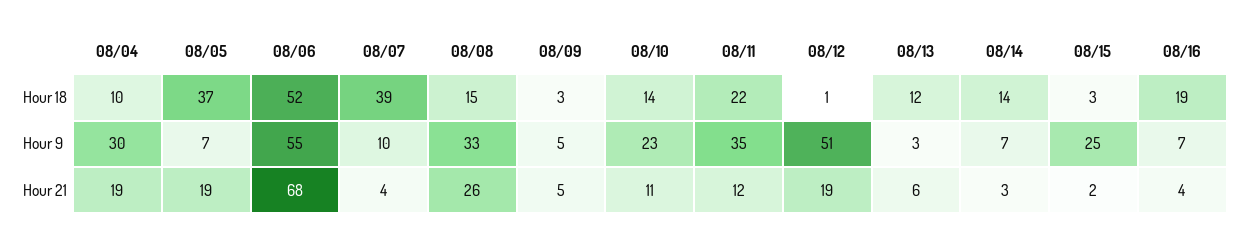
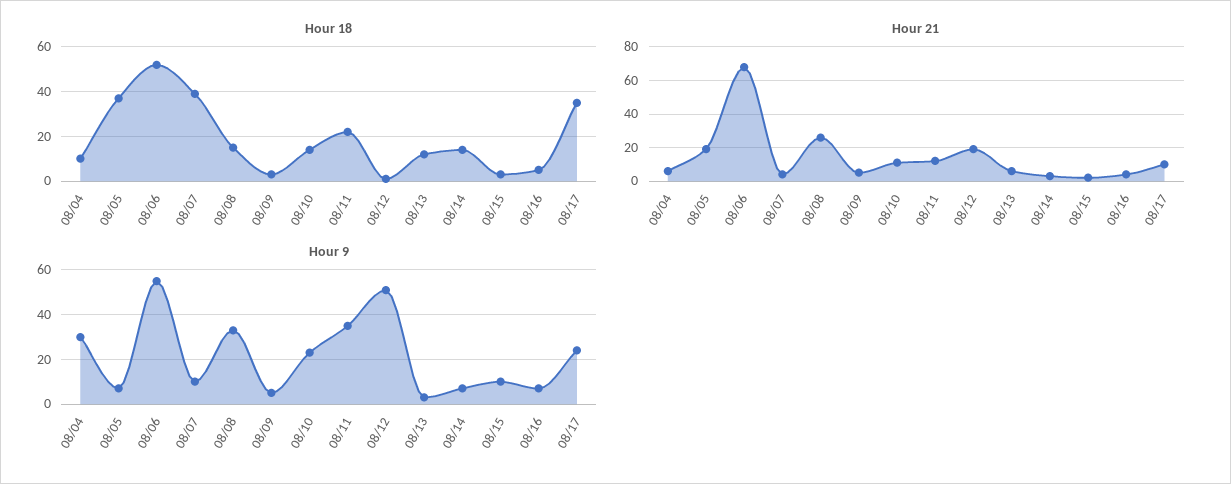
Hour 18, 08/16: 19 -> 5
Hour 9, 08/15: 25 -> 10
Hour 21, 08/04: 19 -> 5
Hour 18, 08/17: none -> 35
Hour 21, 08/17: none -> 10
Hour 9, 08/17: none -> 25

